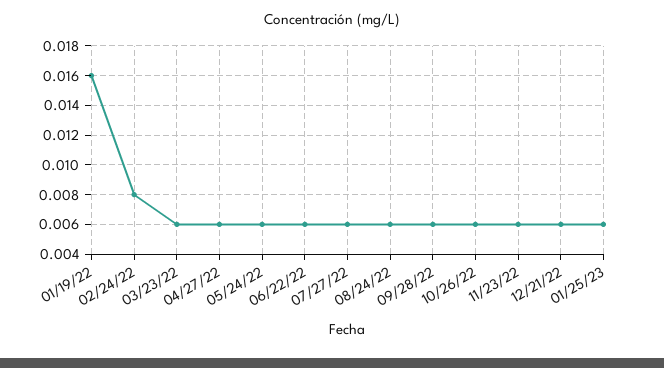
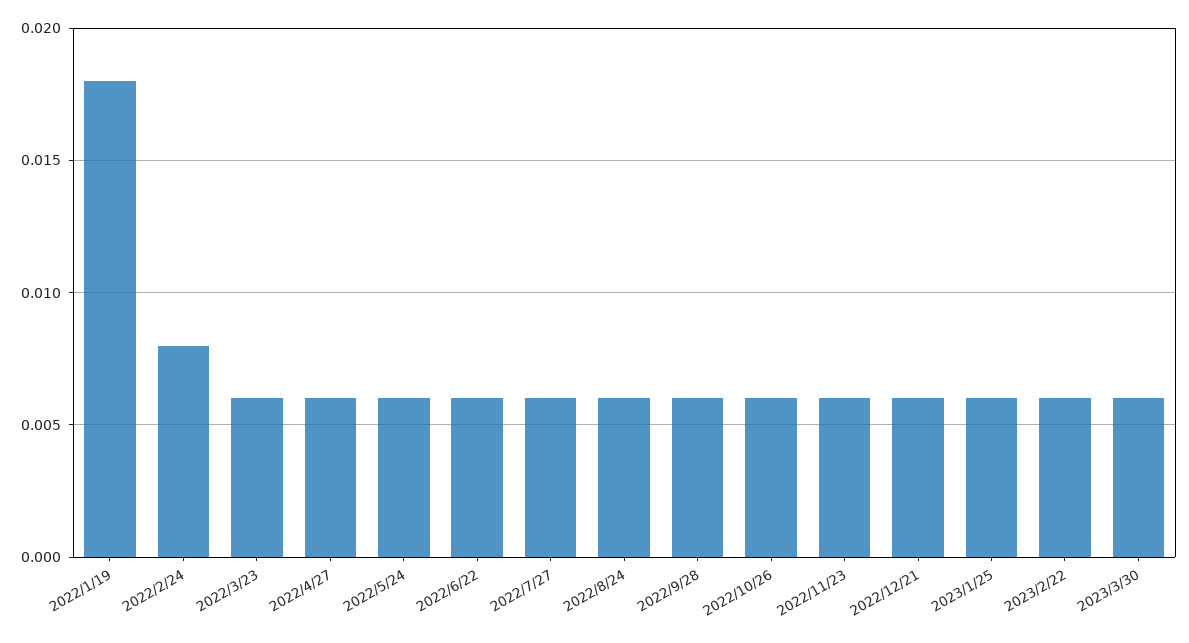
01/19/22: 0.016 -> 0.018
2023/2/22: none -> 0.006
2023/3/30: none -> 0.006

